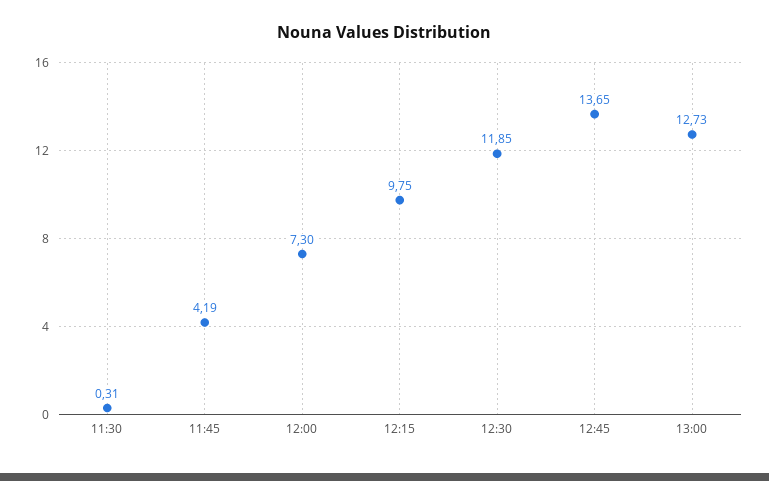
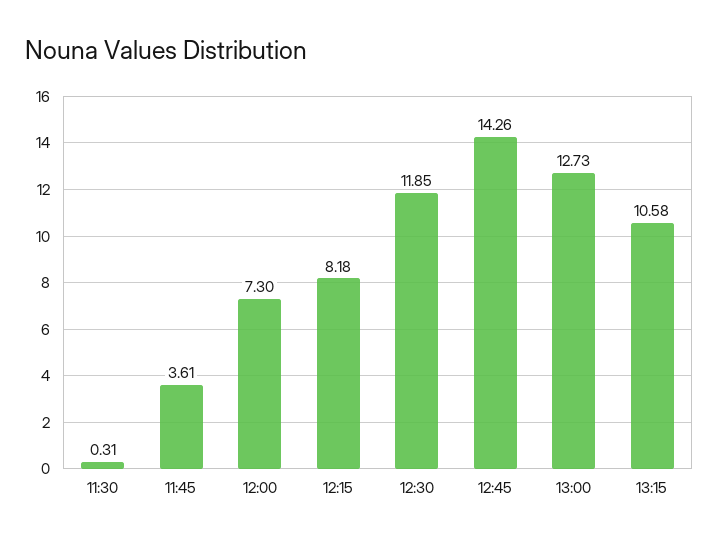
11:45: 4.19 -> 3.61
12:15: 9.75 -> 8.18
12:45: 13.65 -> 14.26
13:15: none -> 10.58

